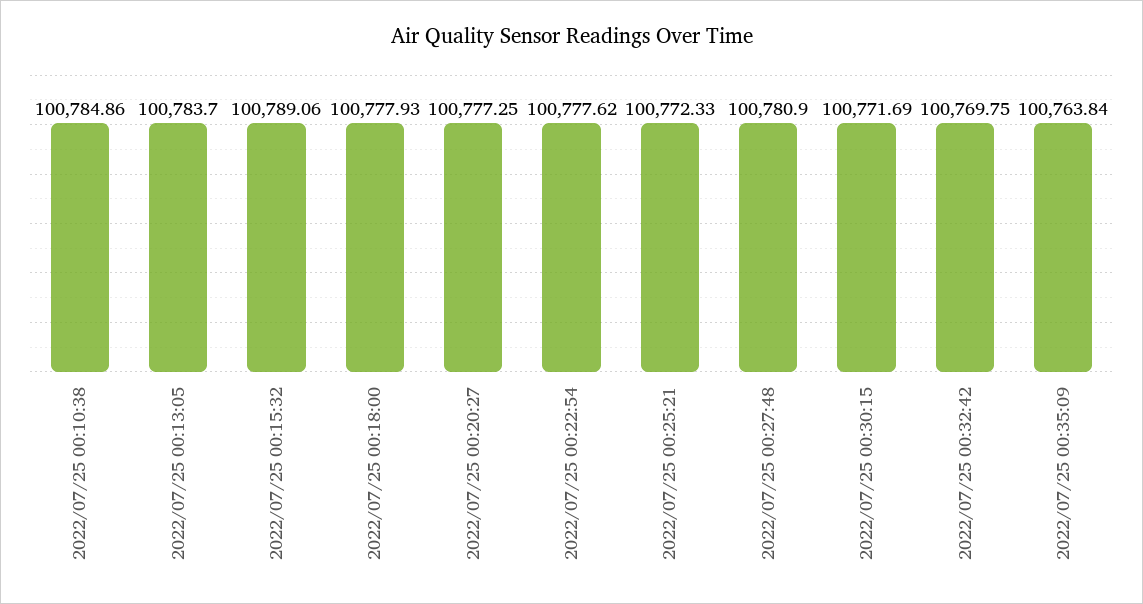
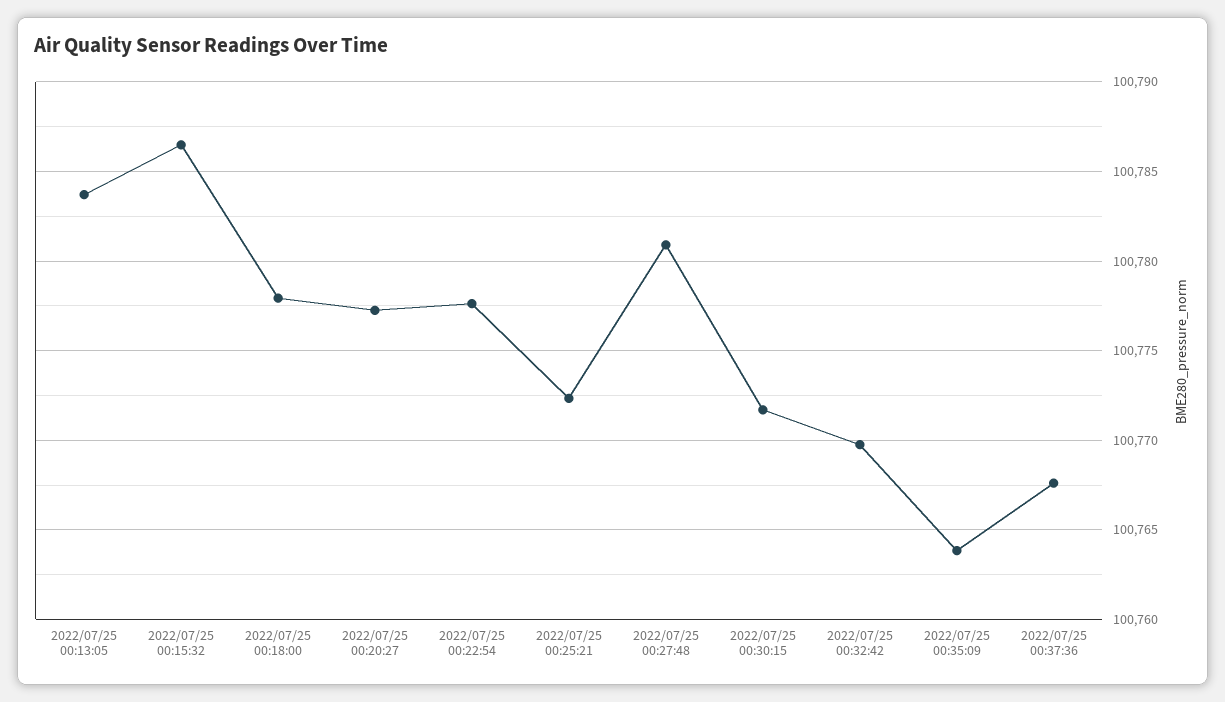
2022/07/25 00:10:38: 100784.86 -> none
2022/07/25 00:15:32: 100789.06 -> 100786.5
2022/07/25 00:37:36: none -> 100767.5

